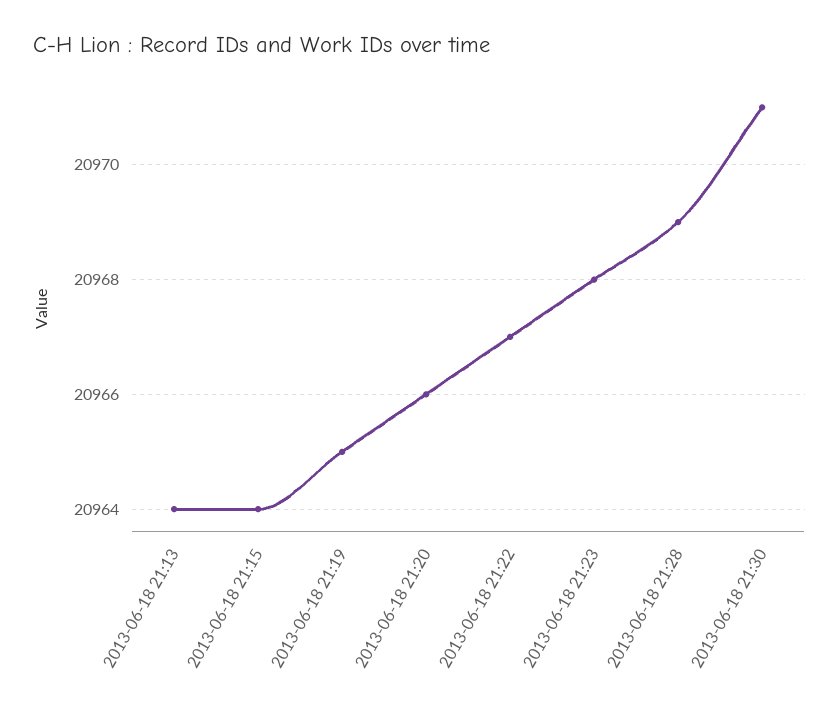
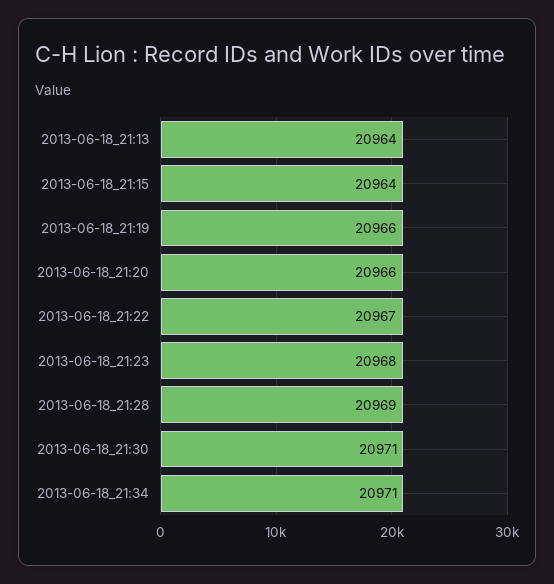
2013-06-18 21:19: 20965 -> 20966
2013-06-18_21:34: none -> 20971

